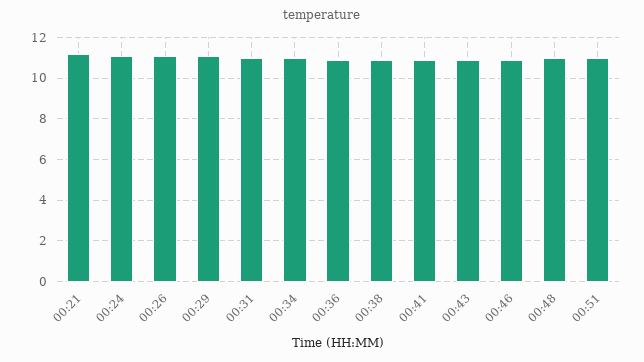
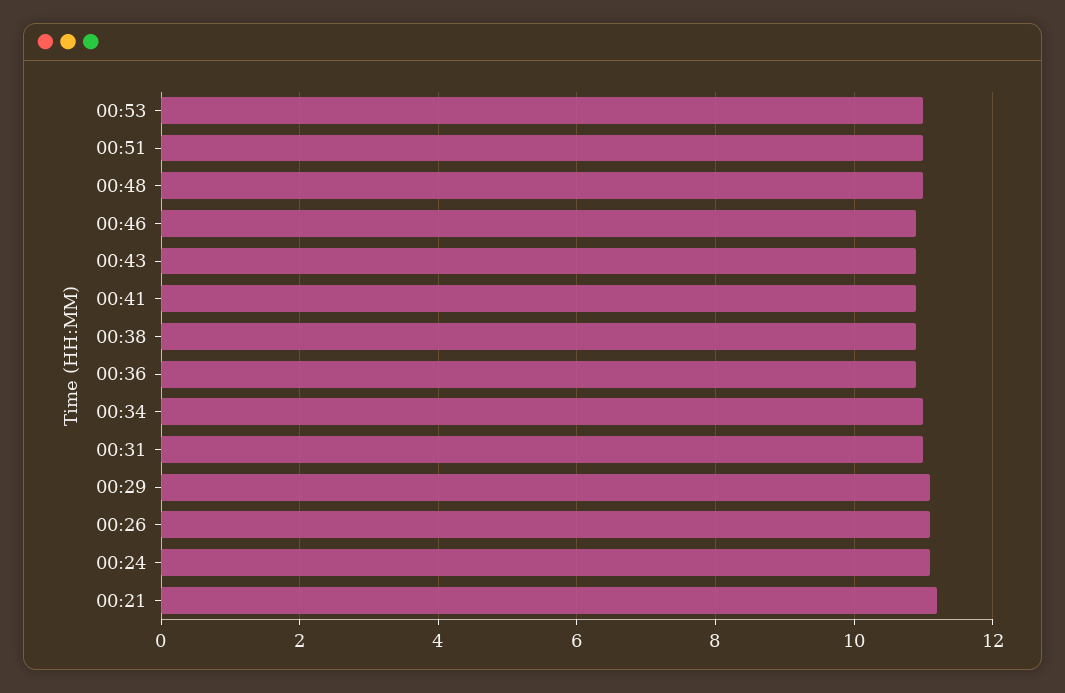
00:53: none -> 11

